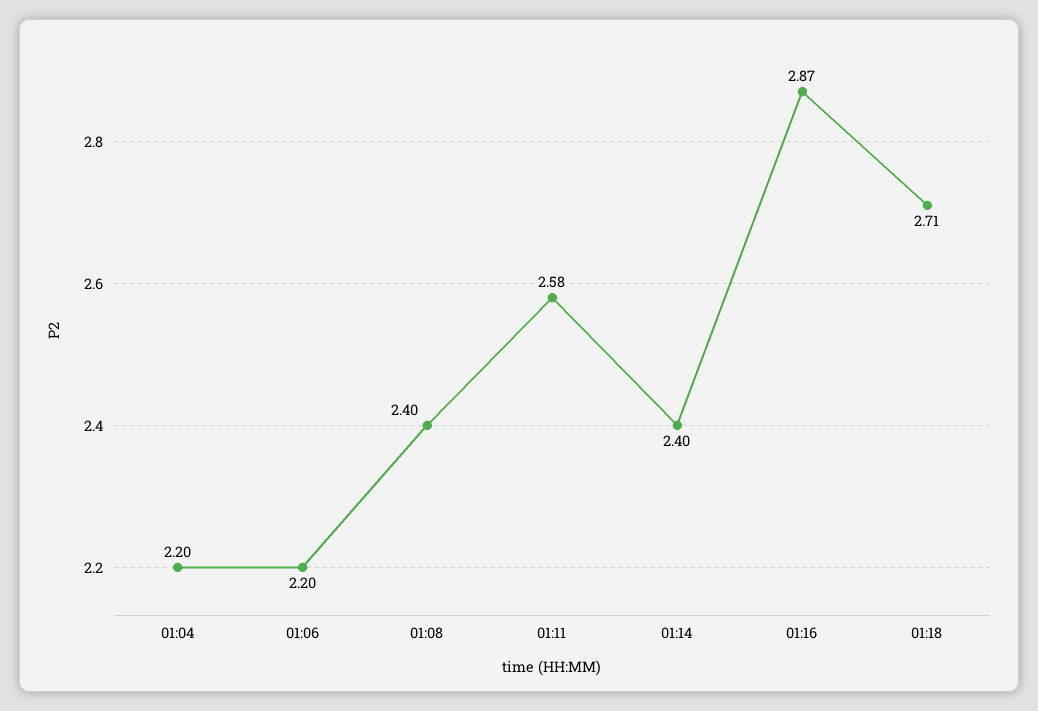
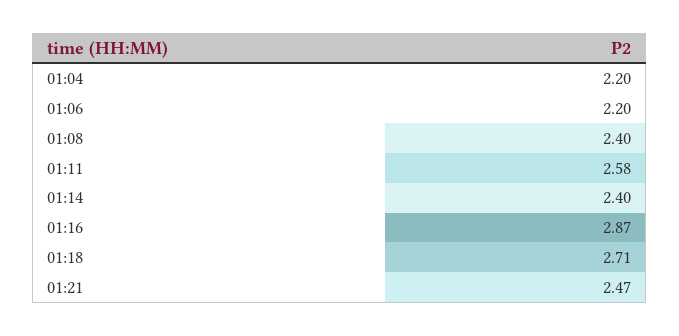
01:21: none -> 2.47

